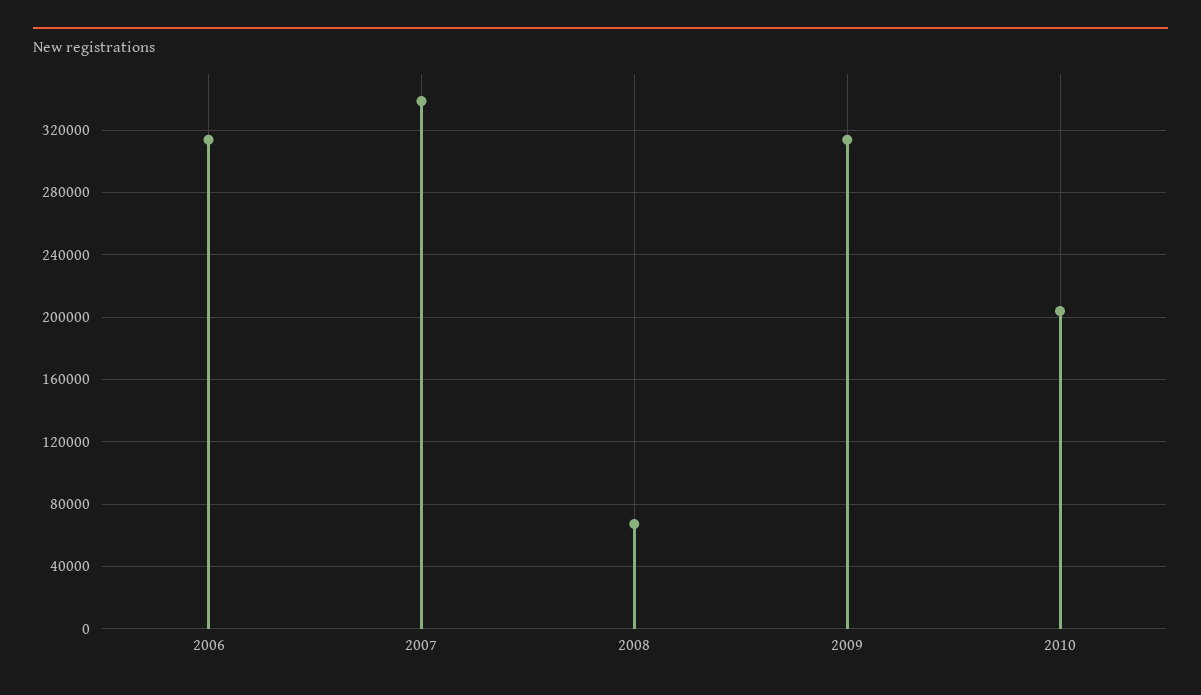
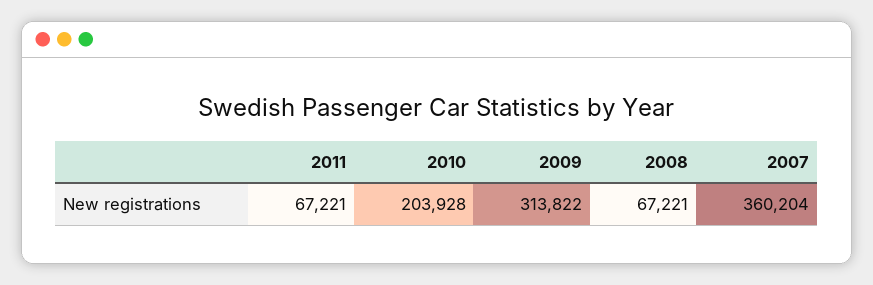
2006: 315000 -> none
2007: 340000 -> 360204
2011: none -> 67221

